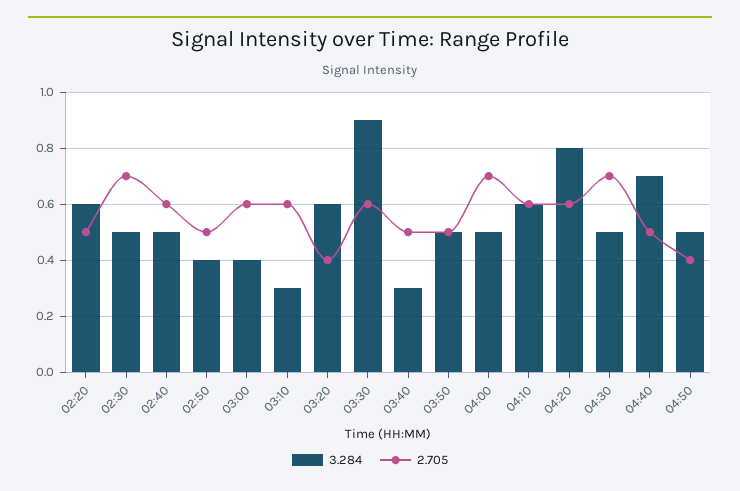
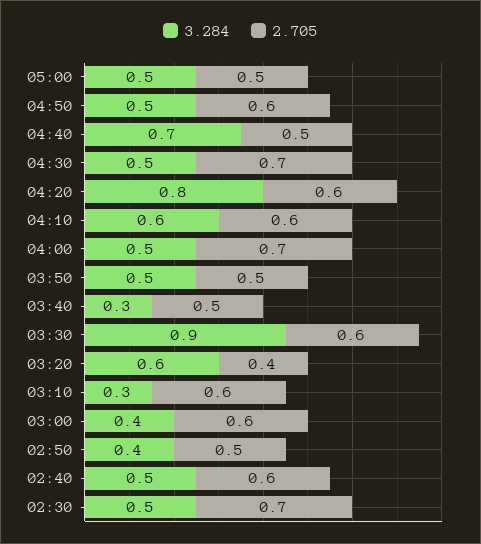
3.284, 02:20: 0.6 -> none
2.705, 02:20: 0.5 -> none
2.705, 04:50: 0.4 -> 0.6
3.284, 05:00: none -> 0.5
2.705, 05:00: none -> 0.5

